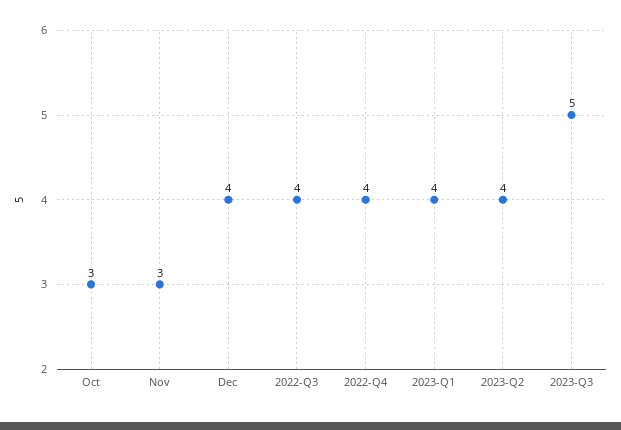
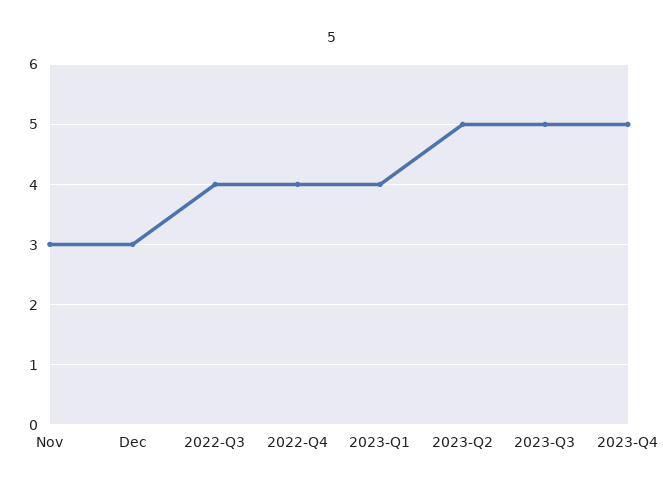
Oct: 3 -> none
Dec: 4 -> 3
2023-Q2: 4 -> 5
2023-Q4: none -> 5

